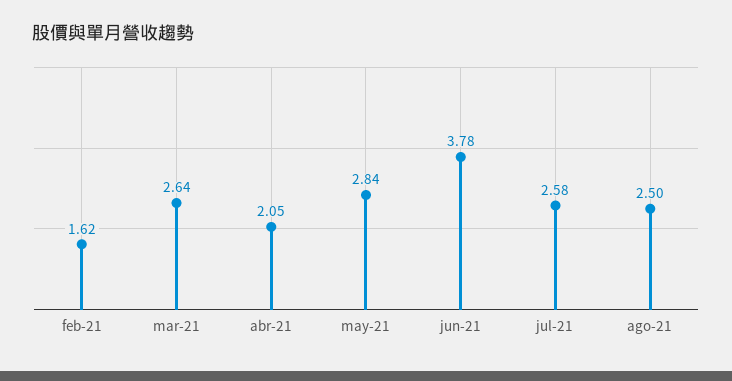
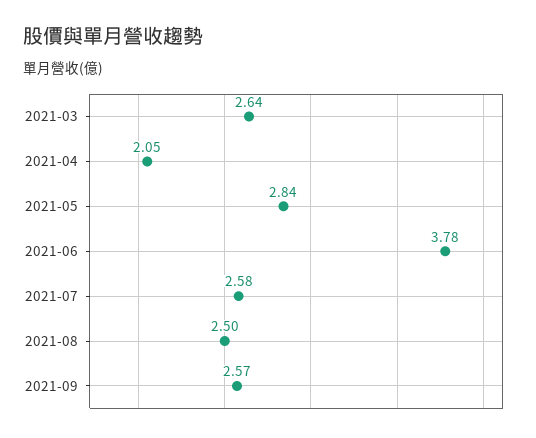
feb-21: 1.62 -> none
2021-09: none -> 2.57

